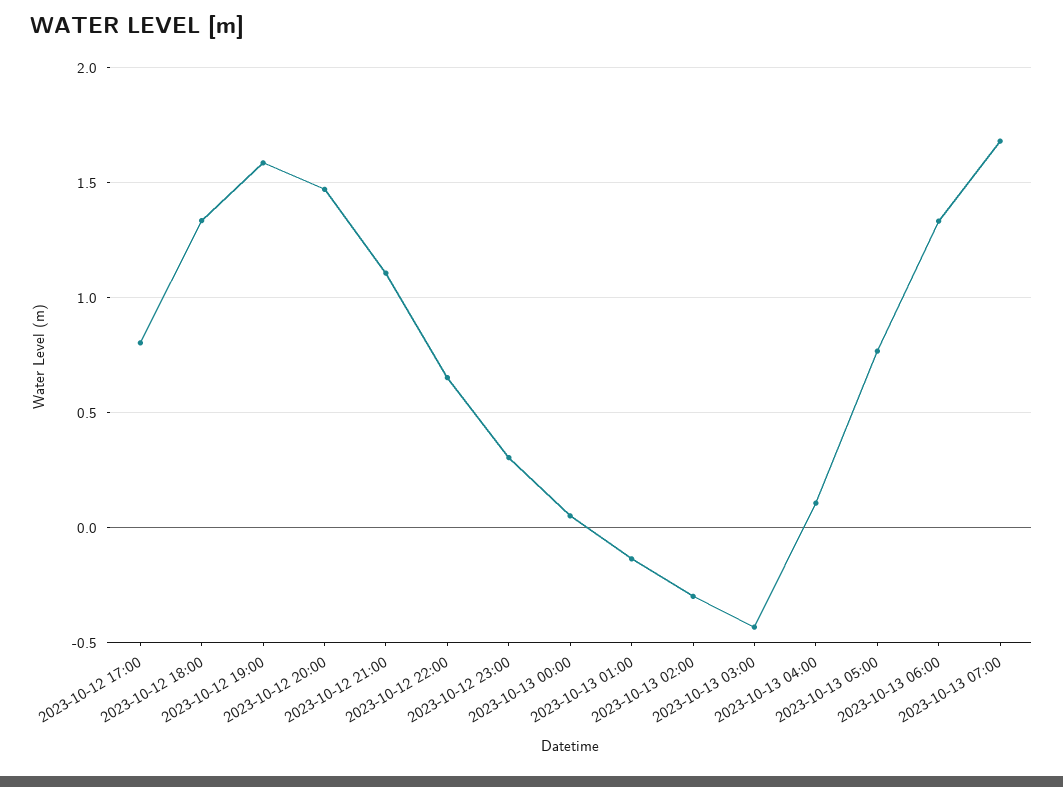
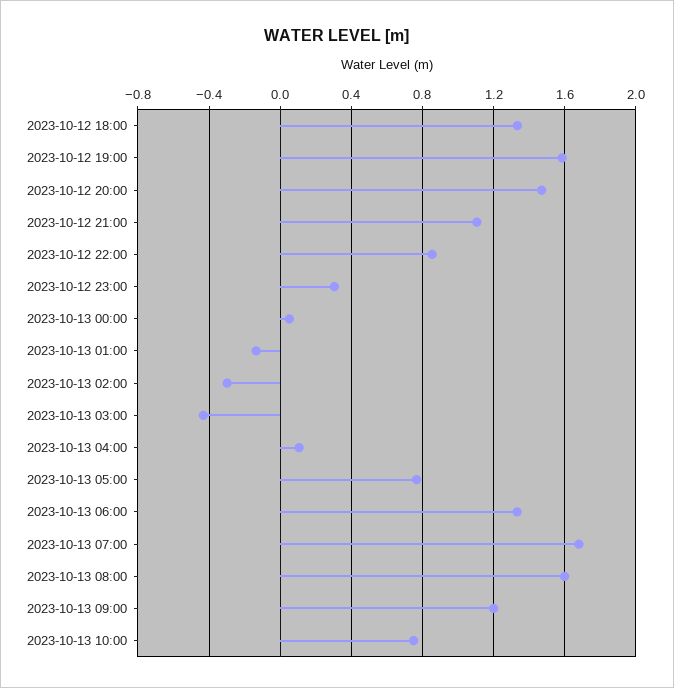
2023-10-12 17:00: 0.8 -> none
2023-10-12 22:00: 0.65 -> 0.85
2023-10-13 08:00: none -> 1.6
2023-10-13 09:00: none -> 1.2
2023-10-13 10:00: none -> 0.75

